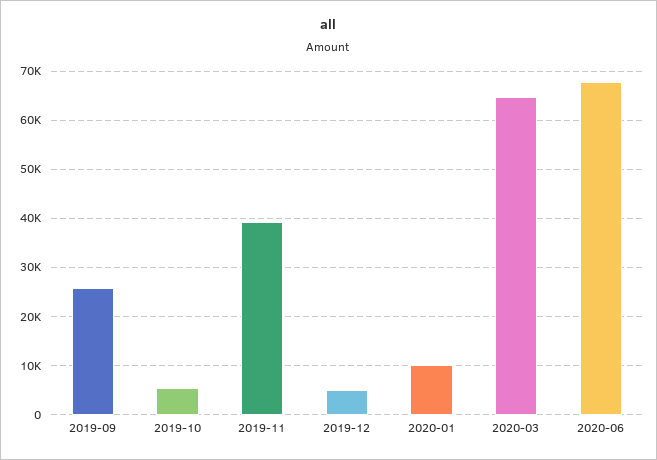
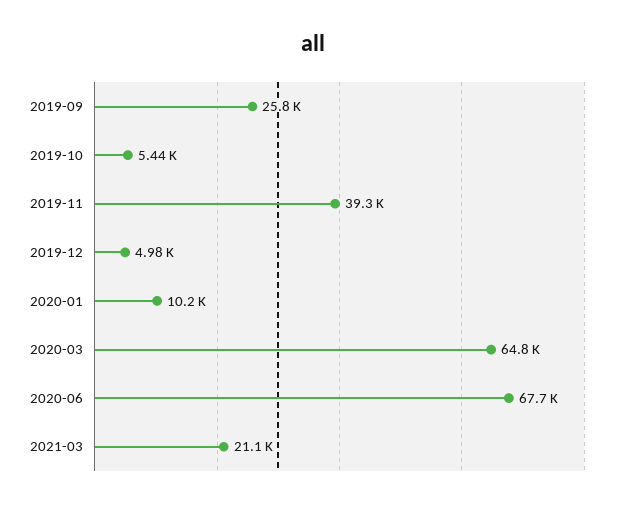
2021-03: none -> 21100

